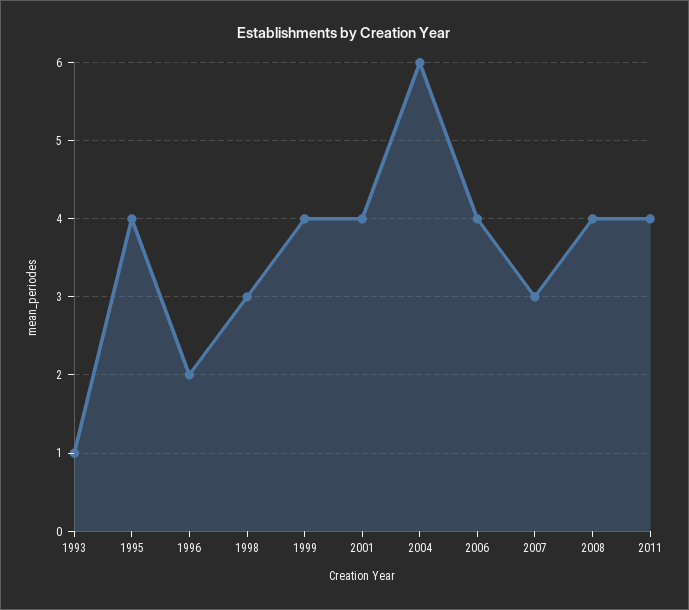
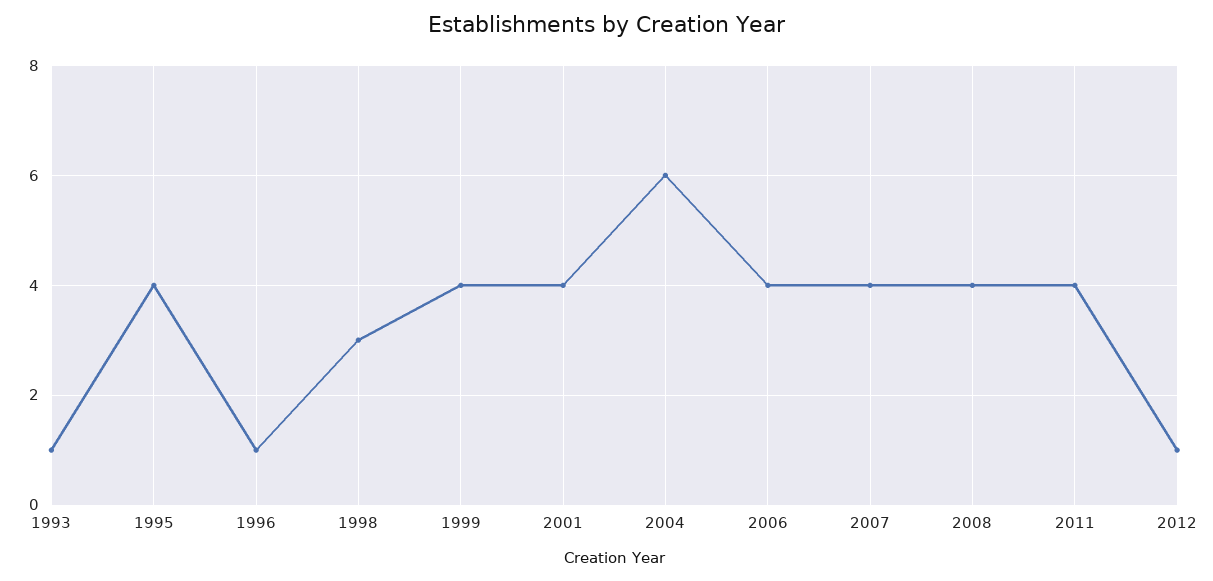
1996: 2 -> 1
2007: 3 -> 4
2012: none -> 1

